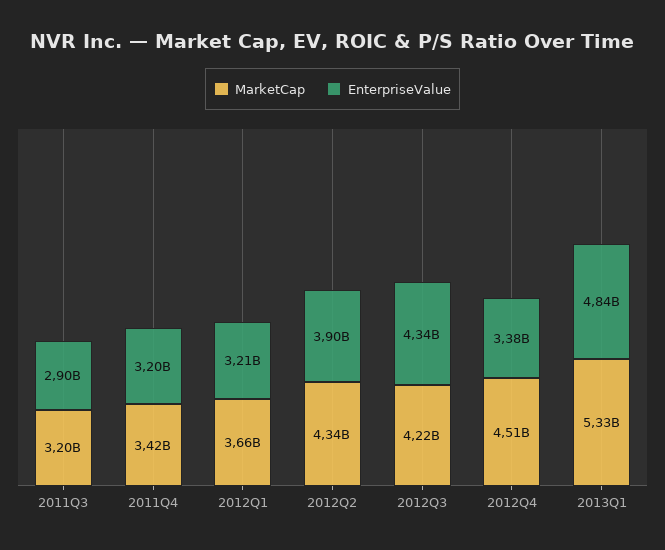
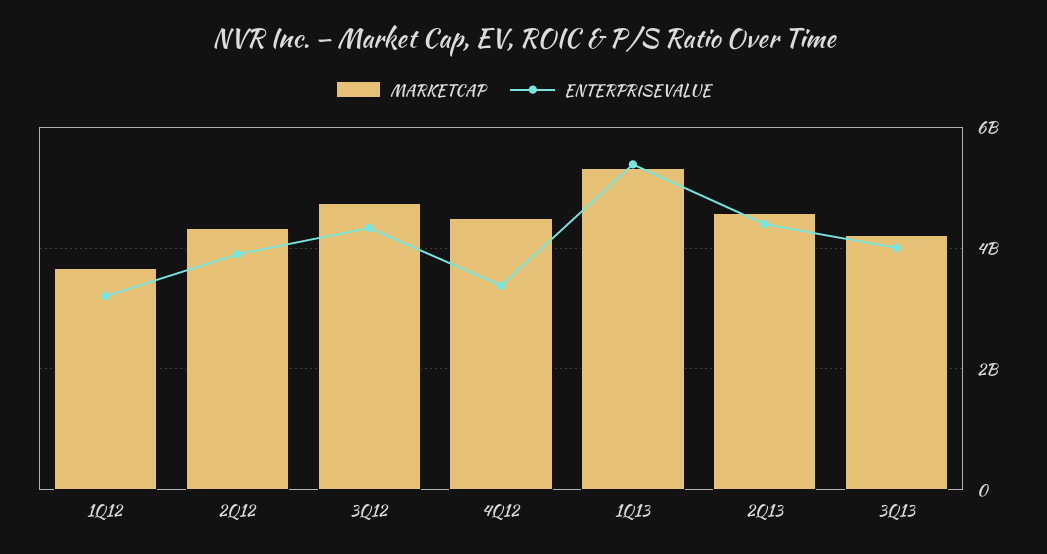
MarketCap, 2011Q3: 3200000000 -> none
EnterpriseValue, 2011Q3: 2900000000 -> none
MarketCap, 2011Q4: 3420000000 -> none
EnterpriseValue, 2011Q4: 3200000000 -> none
MarketCap, 2012Q3: 4220000000 -> 4800000000
EnterpriseValue, 2013Q1: 4840000000 -> 5400000000
MarketCap, 2Q13: none -> 4600000000
EnterpriseValue, 2Q13: none -> 4400000000
MarketCap, 3Q13: none -> 4200000000
EnterpriseValue, 3Q13: none -> 4000000000

